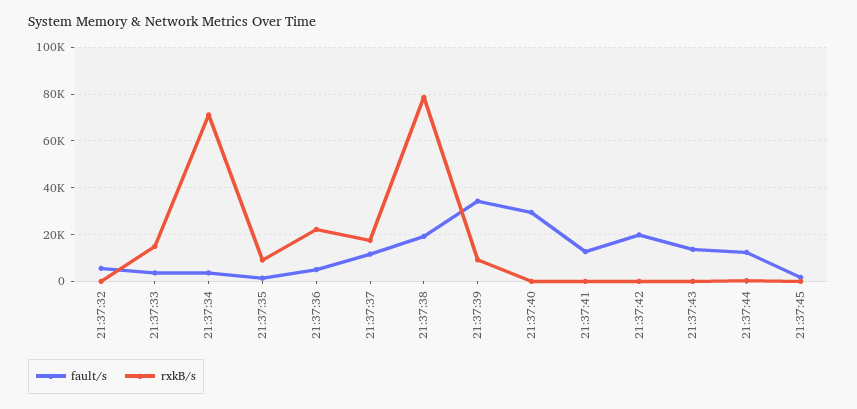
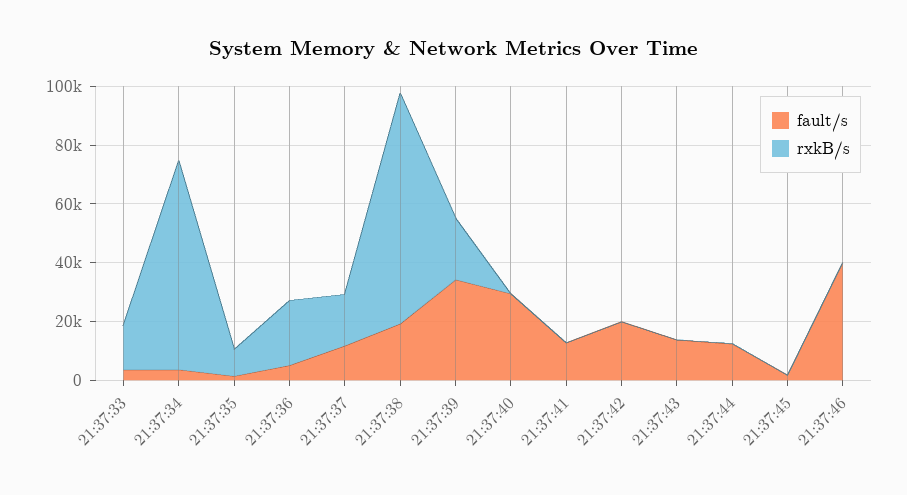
fault/s, 21:37:32: 5000 -> none
rxkB/s, 21:37:32: 0 -> none
rxkB/s, 21:37:39: 10000 -> 20000
fault/s, 21:37:46: none -> 40000
rxkB/s, 21:37:46: none -> 0

